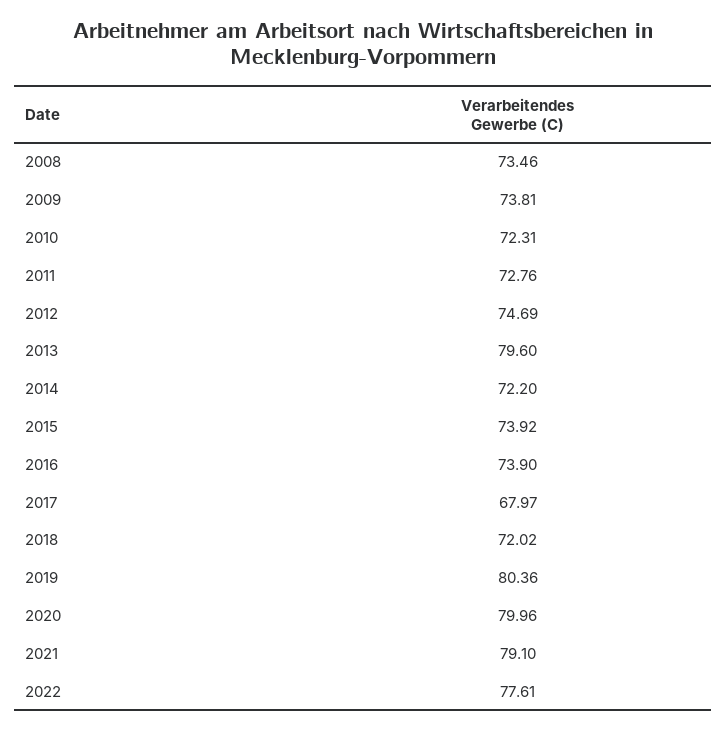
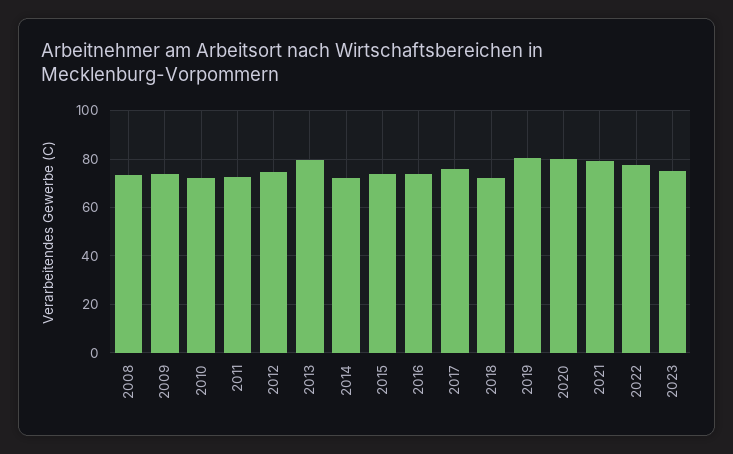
2017: 67.97 -> 75
2023: none -> 75

